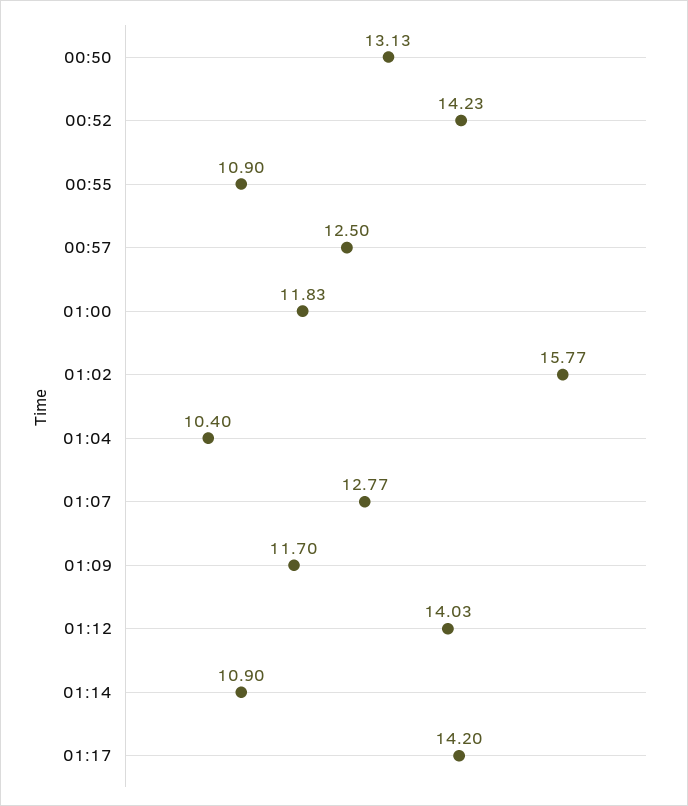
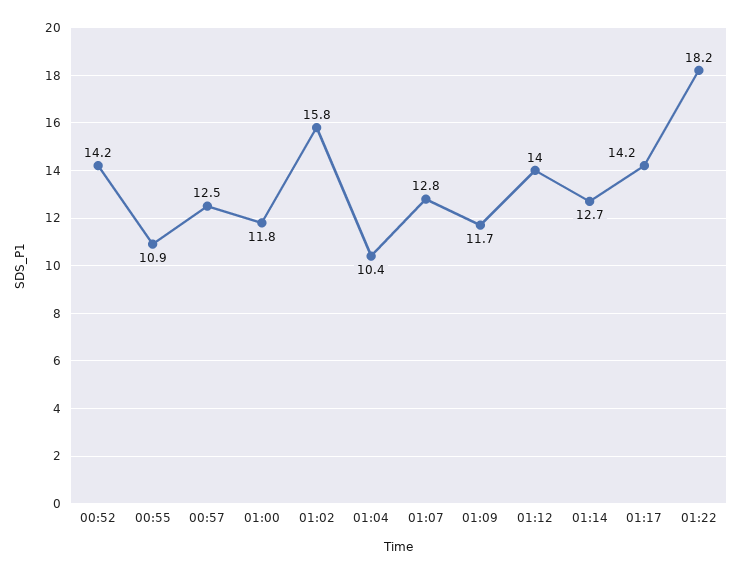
00:50: 13.13 -> none
01:14: 10.9 -> 12.7
01:22: none -> 18.2

